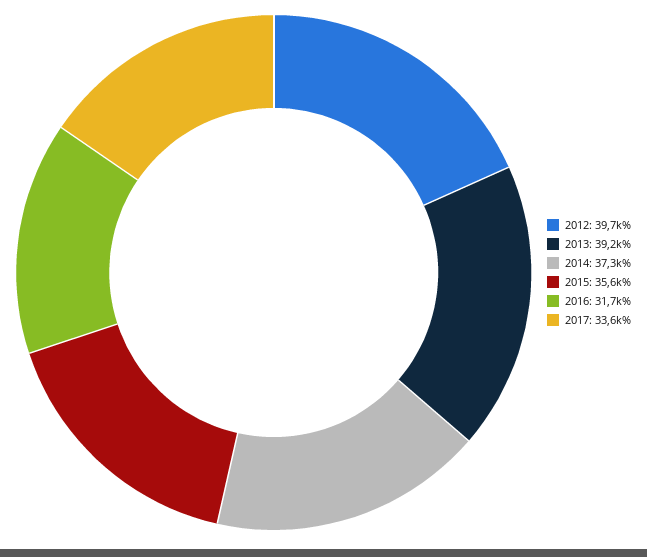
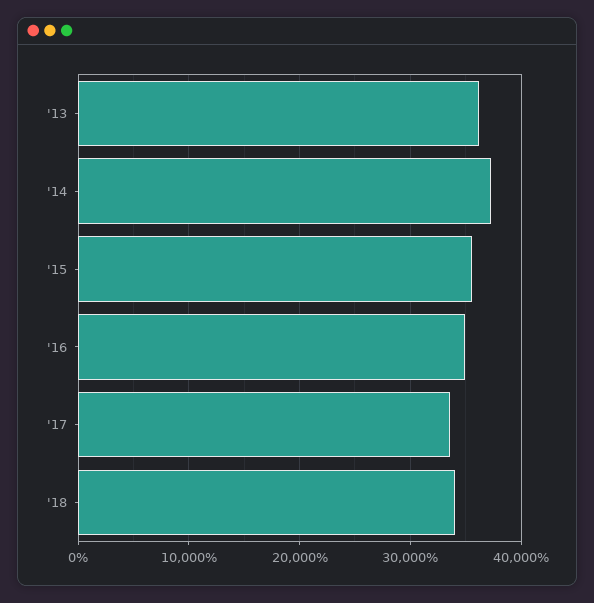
2012: 39700 -> none
2013: 39200 -> 36000
2016: 31700 -> 35000
'18: none -> 34000

